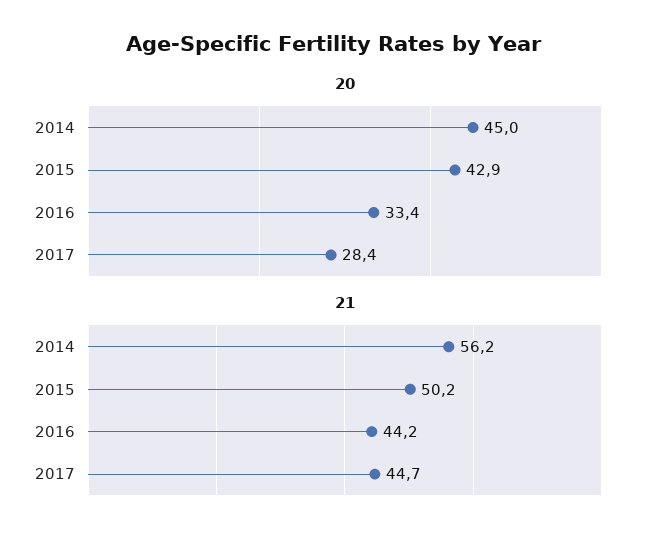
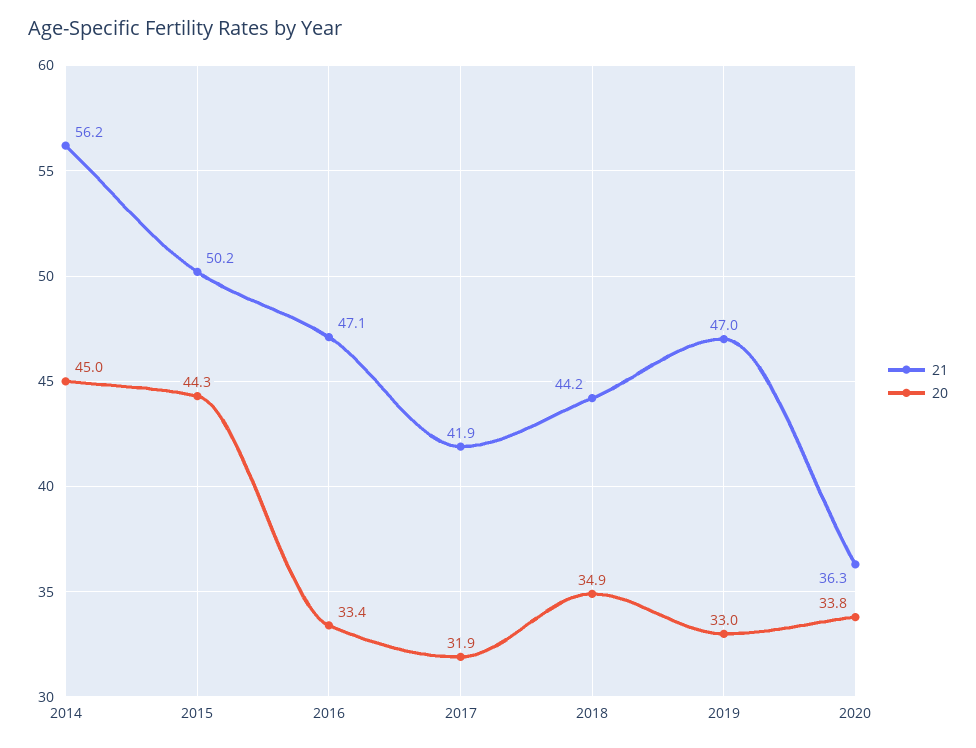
20, 2015: 42.9 -> 44.3
20, 2017: 28.4 -> 31.9
21, 2016: 44.2 -> 47.1
21, 2017: 44.7 -> 41.9
21, 2018: none -> 44.2
20, 2018: none -> 34.9
21, 2019: none -> 47
20, 2019: none -> 33
21, 2020: none -> 36.3
20, 2020: none -> 33.8

